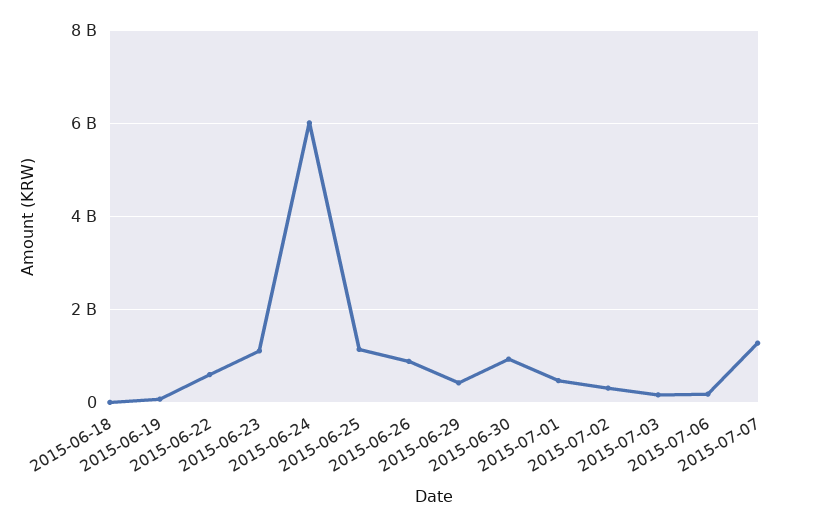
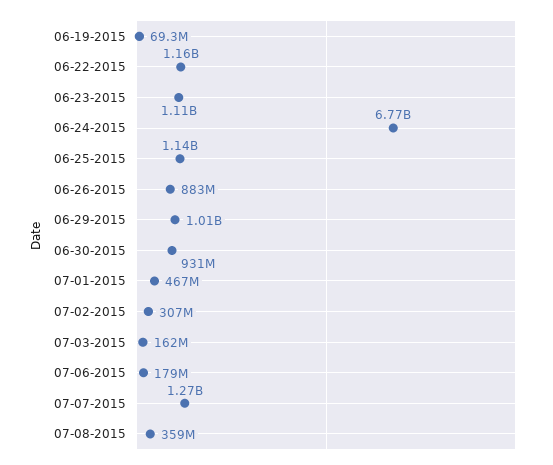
2015-06-18: 0 -> none
2015-06-22: 600000000 -> 1160000000
2015-06-24: 6000000000 -> 6770000000
2015-06-29: 400000000 -> 1010000000
07-08-2015: none -> 359000000

